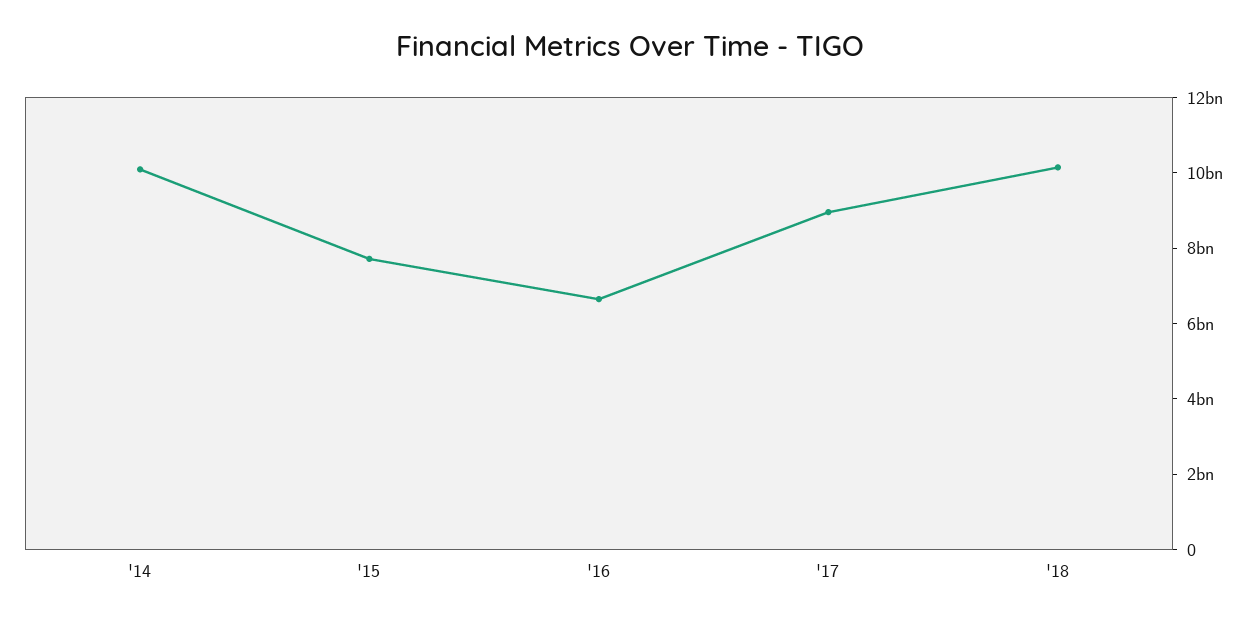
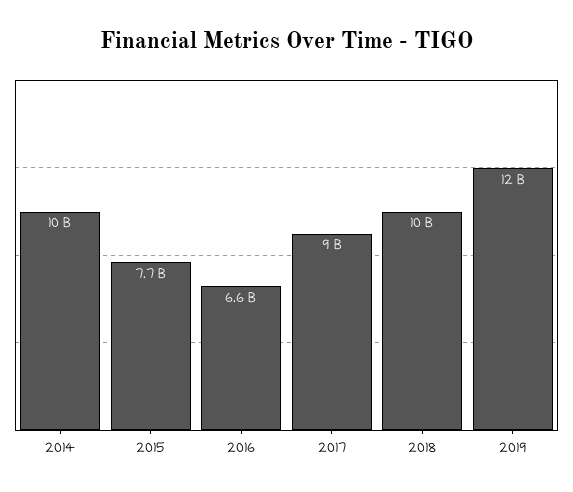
2019: none -> 12000000000

